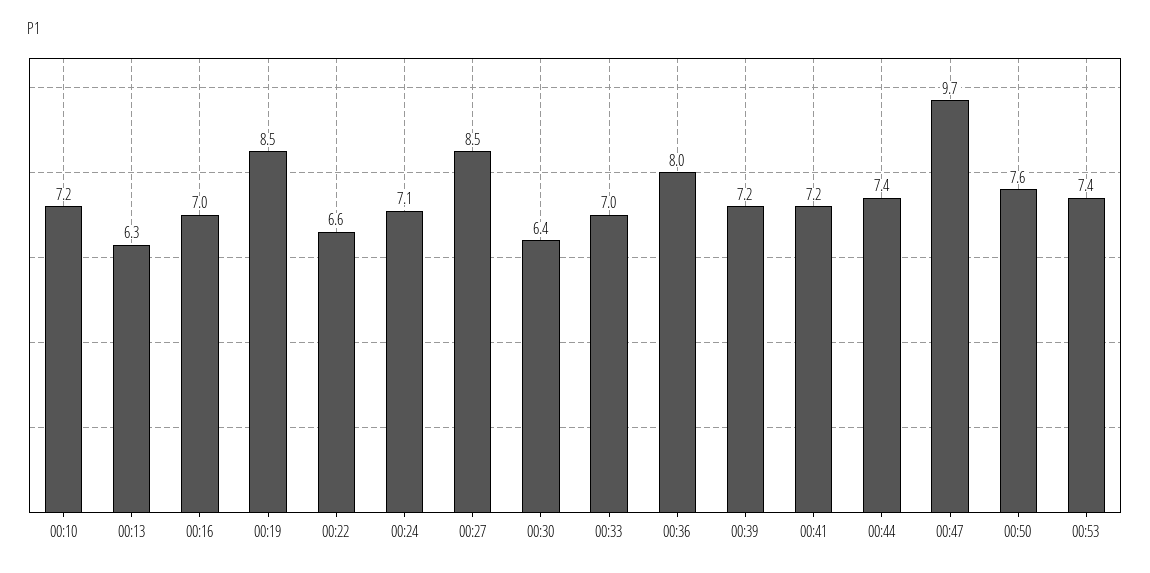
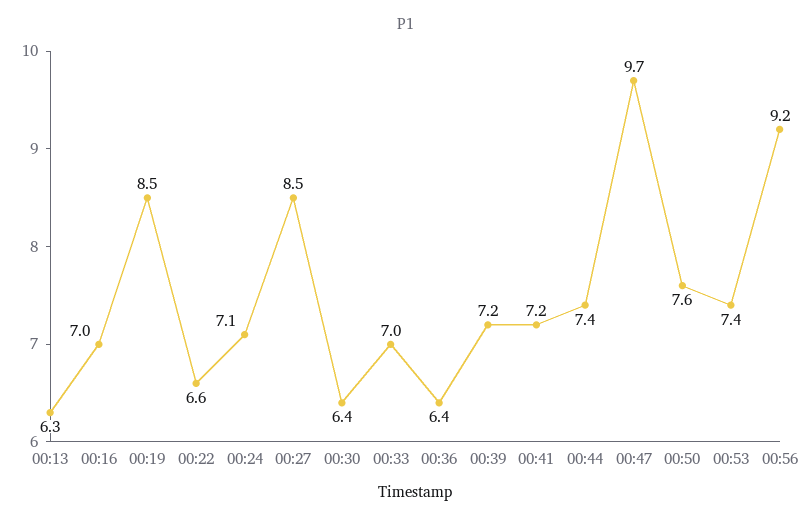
00:10: 7.2 -> none
00:36: 8 -> 6.4
00:56: none -> 9.2

